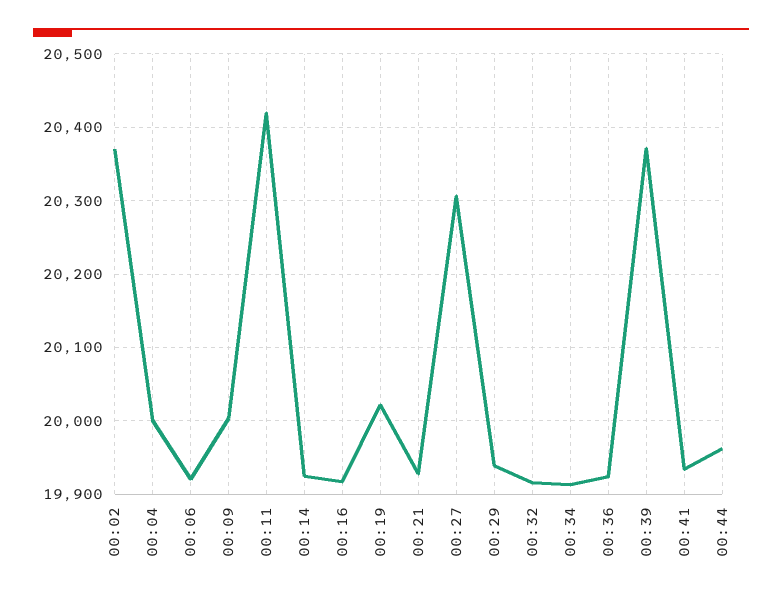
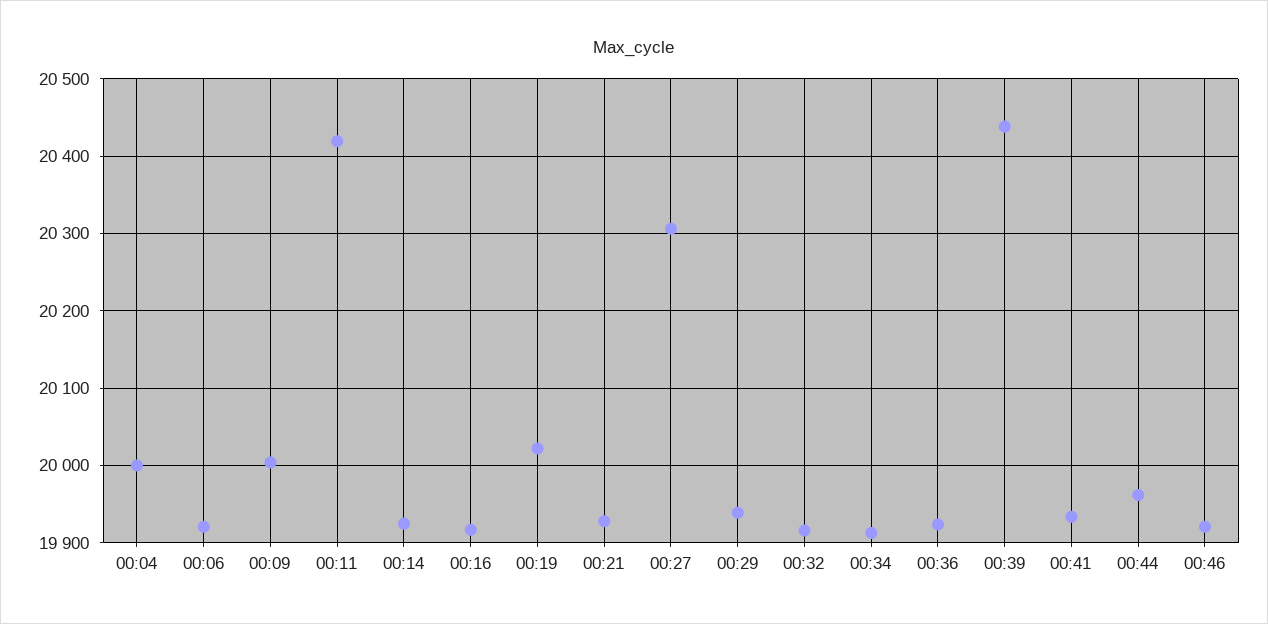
00:02: 20370 -> none
00:39: 20370 -> 20440
00:46: none -> 19920

